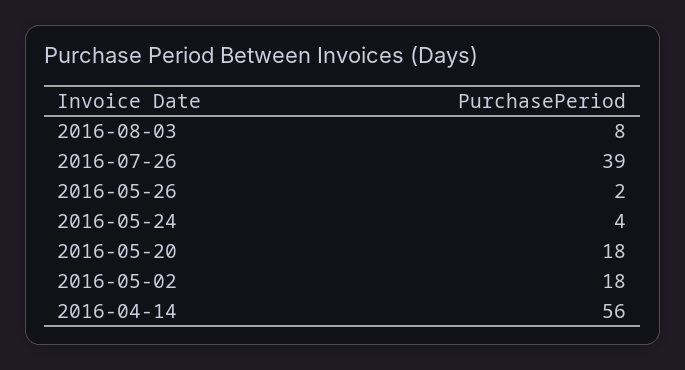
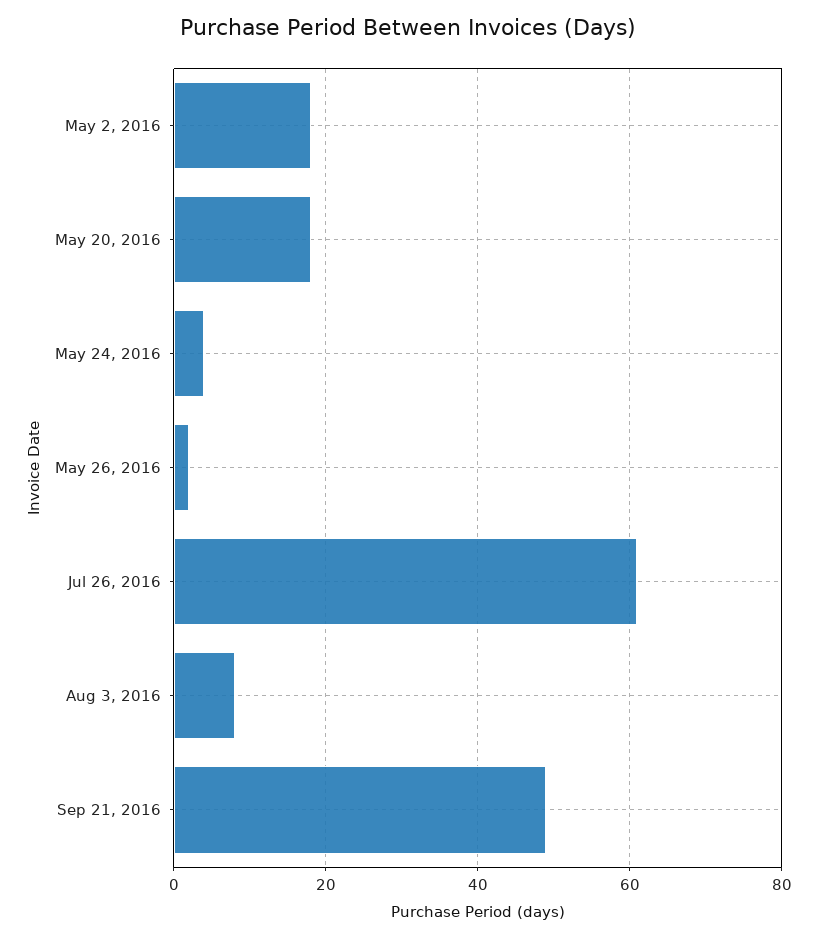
2016-07-26: 39 -> 60
2016-04-14: 56 -> none
Sep 21, 2016: none -> 50

